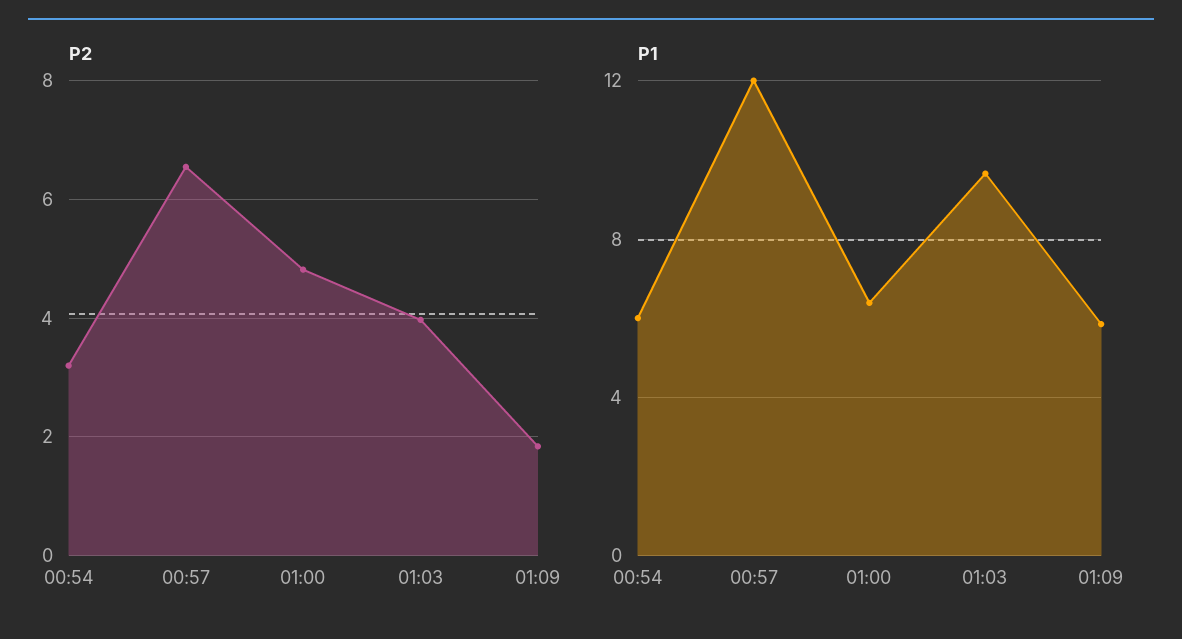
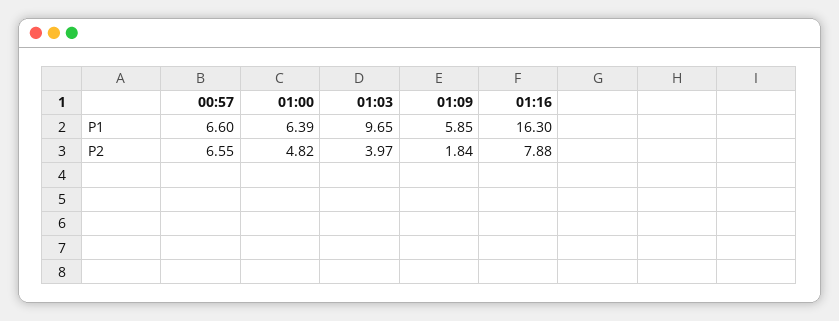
P2, 00:54: 3.2 -> none
P1, 00:54: 6 -> none
P1, 00:57: 12 -> 6.6
P1, 01:16: none -> 16.3
P2, 01:16: none -> 7.88

